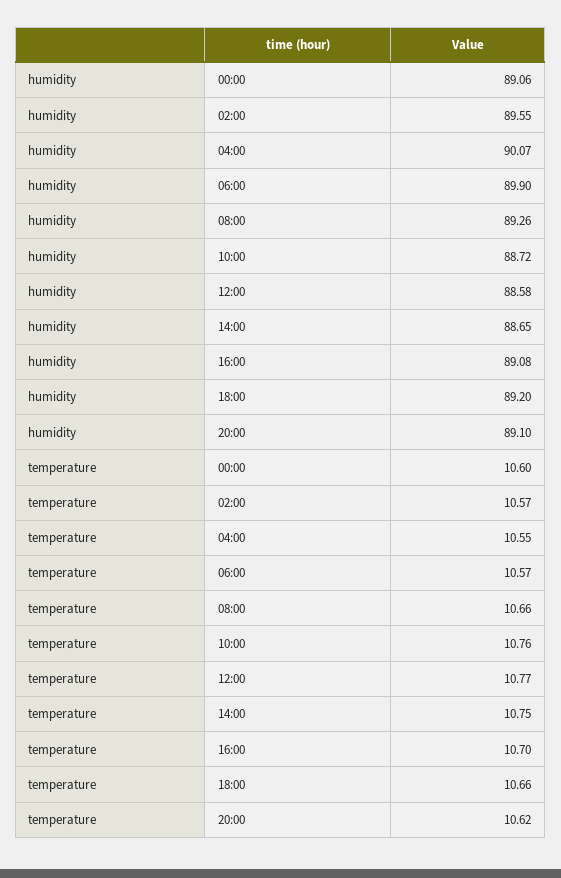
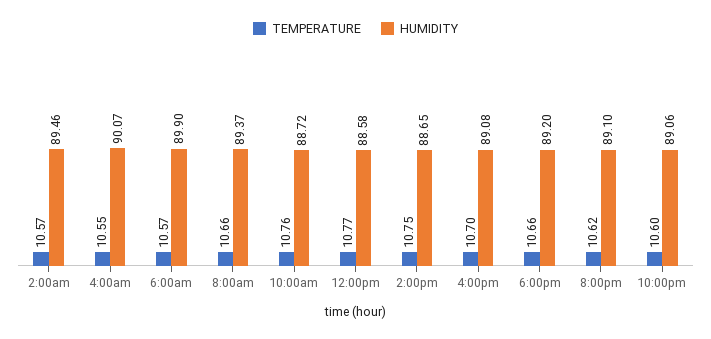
humidity, 00:00: 89.06 -> none
humidity, 02:00: 89.55 -> 89.46
humidity, 08:00: 89.26 -> 89.37
temperature, 00:00: 10.6 -> none
temperature, 10:00pm: none -> 10.6
humidity, 10:00pm: none -> 89.06

